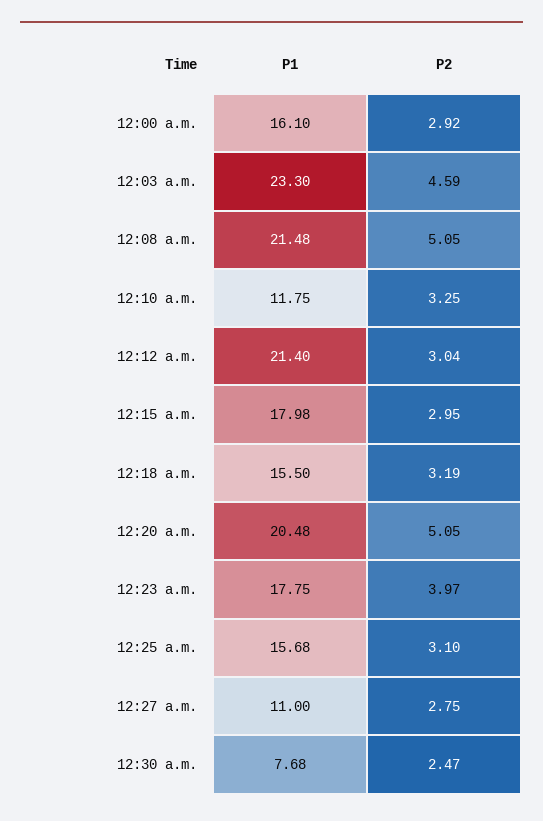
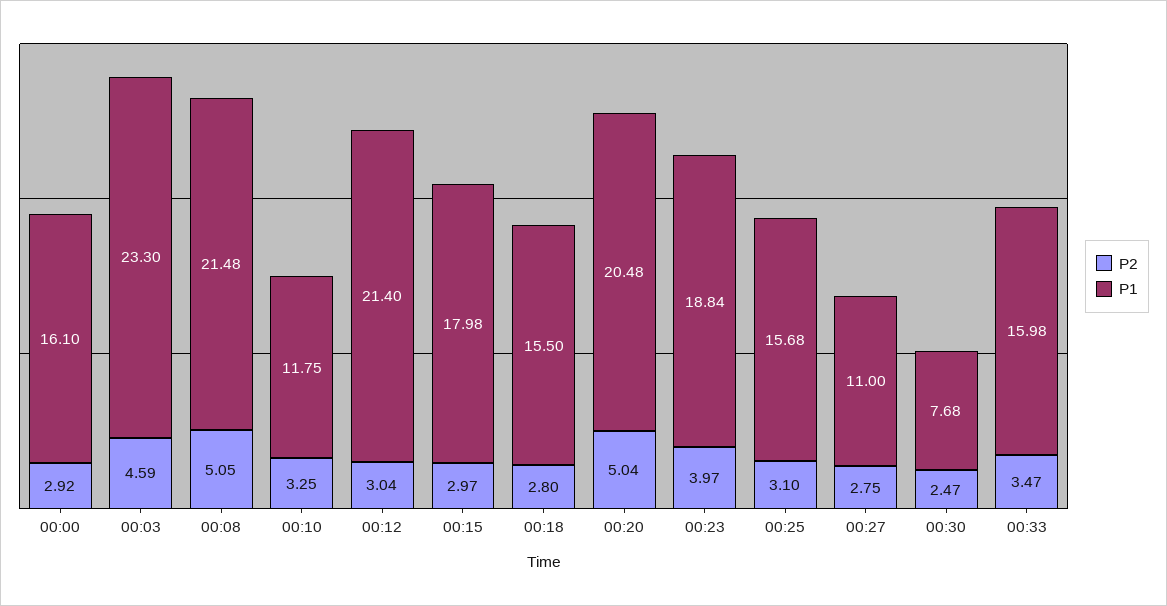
P2, 12:15 a.m.: 2.95 -> 2.97
P2, 12:18 a.m.: 3.19 -> 2.8
P2, 12:20 a.m.: 5.05 -> 5.04
P1, 12:23 a.m.: 17.75 -> 18.84
P2, 00:33: none -> 3.47
P1, 00:33: none -> 15.98

